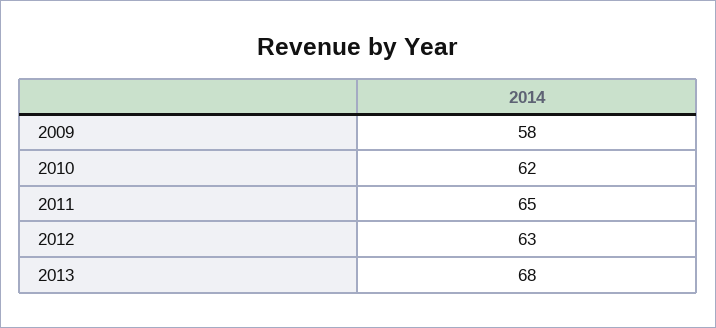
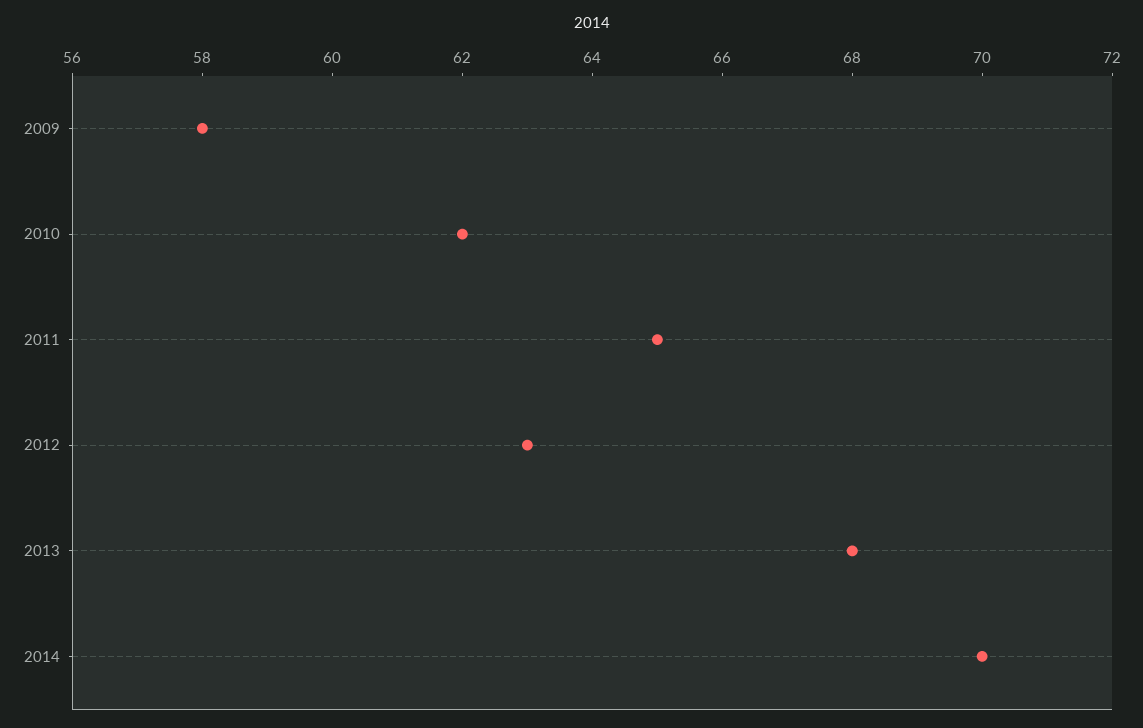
2014: none -> 70

